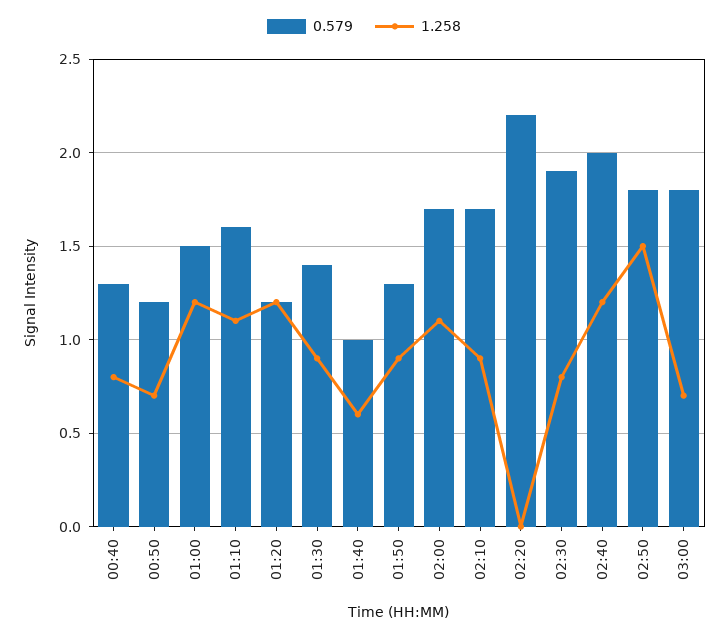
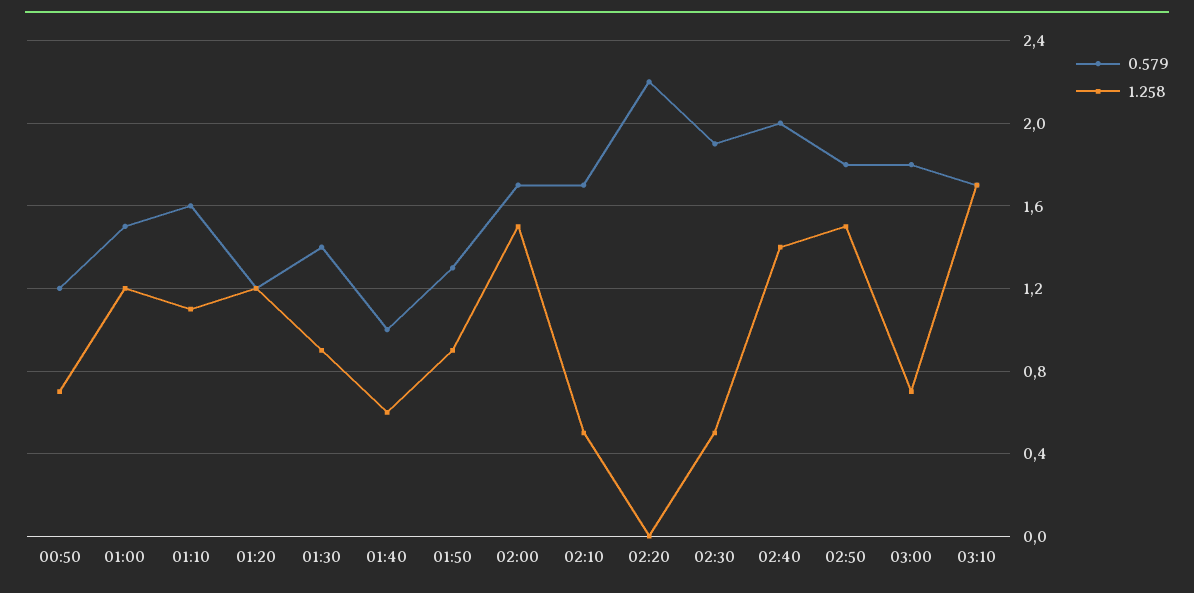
0.579, 00:40: 1.3 -> none
1.258, 00:40: 0.8 -> none
1.258, 02:00: 1.1 -> 1.5
1.258, 02:10: 0.9 -> 0.5
1.258, 02:30: 0.8 -> 0.5
1.258, 02:40: 1.2 -> 1.4
0.579, 03:10: none -> 1.7
1.258, 03:10: none -> 1.7

